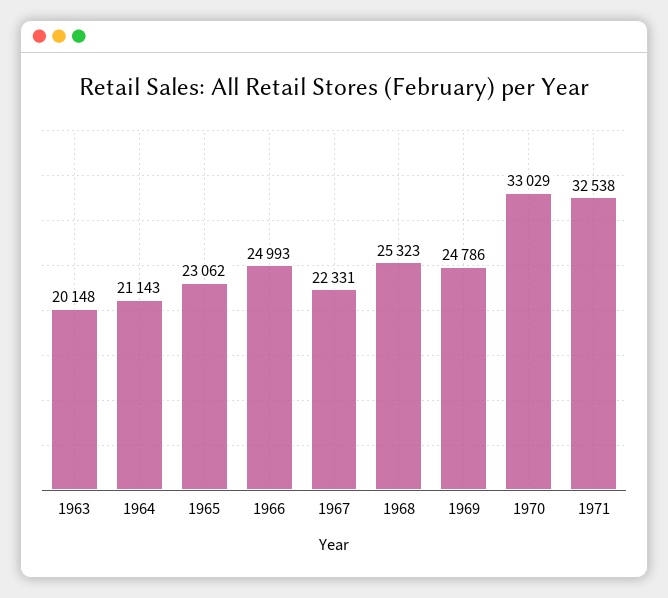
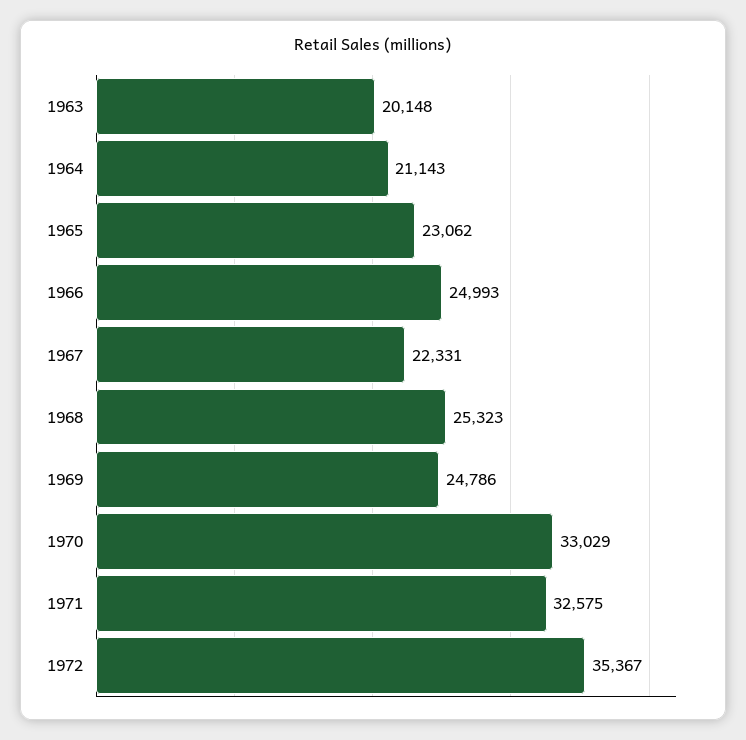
1971: 32538 -> 32575
1972: none -> 35367

